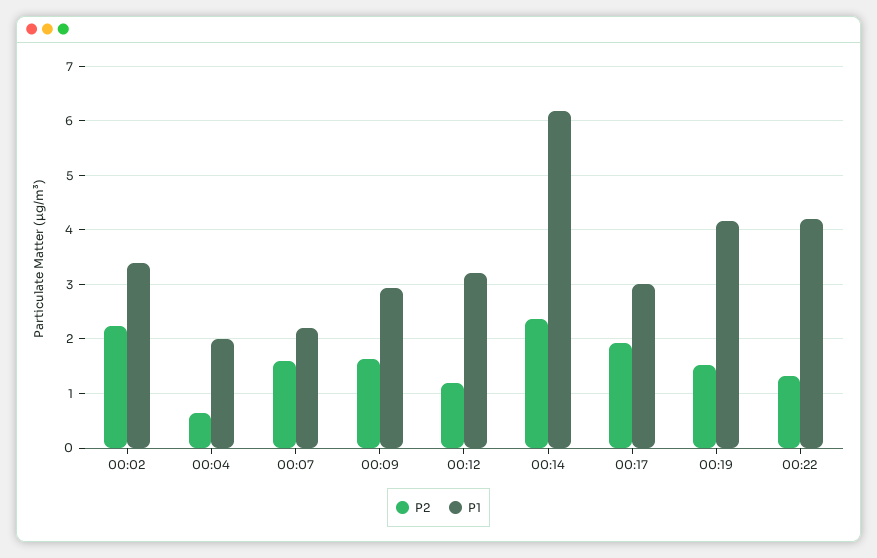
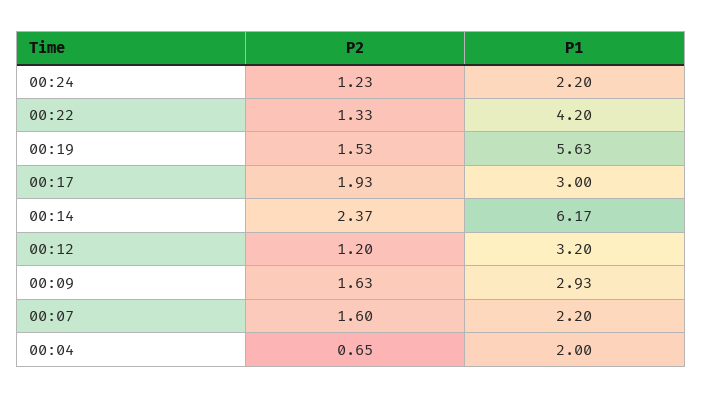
P2, 00:02: 2.2 -> none
P1, 00:02: 3.4 -> none
P1, 00:19: 4.2 -> 5.63
P2, 00:24: none -> 1.23
P1, 00:24: none -> 2.2

